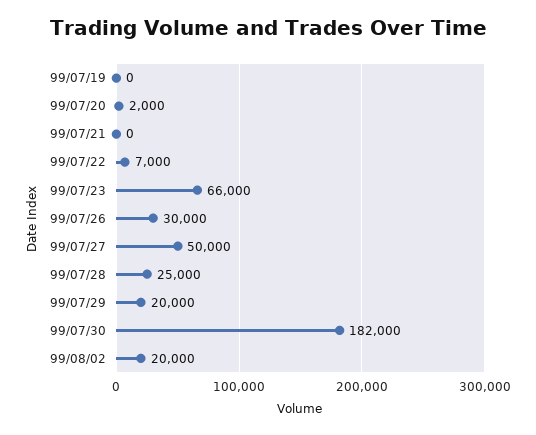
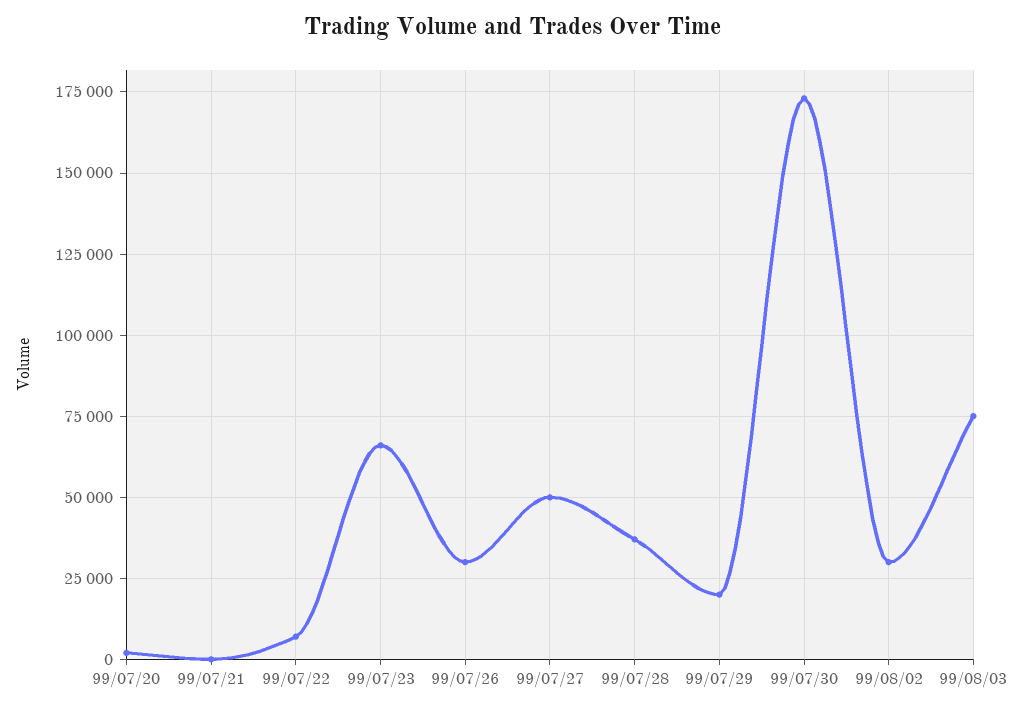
99/07/19: 0 -> none
99/07/28: 25000 -> 37500
99/07/30: 182000 -> 172500
99/08/02: 20000 -> 30000
99/08/03: none -> 75000

